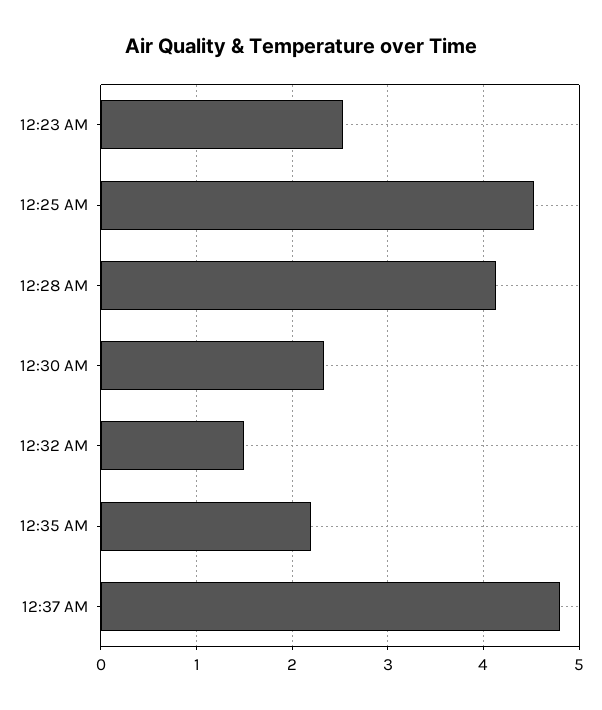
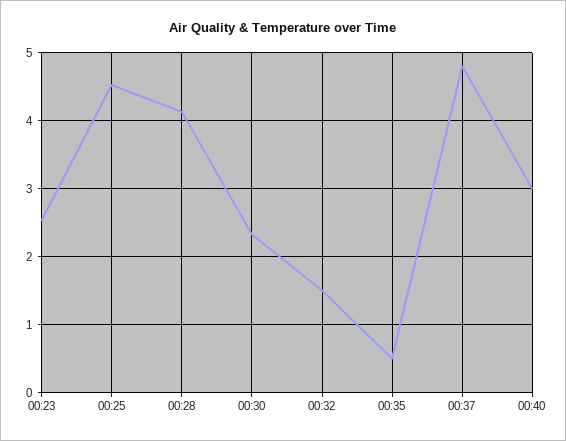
12:35 AM: 2.2 -> 0.5
00:40: none -> 3

